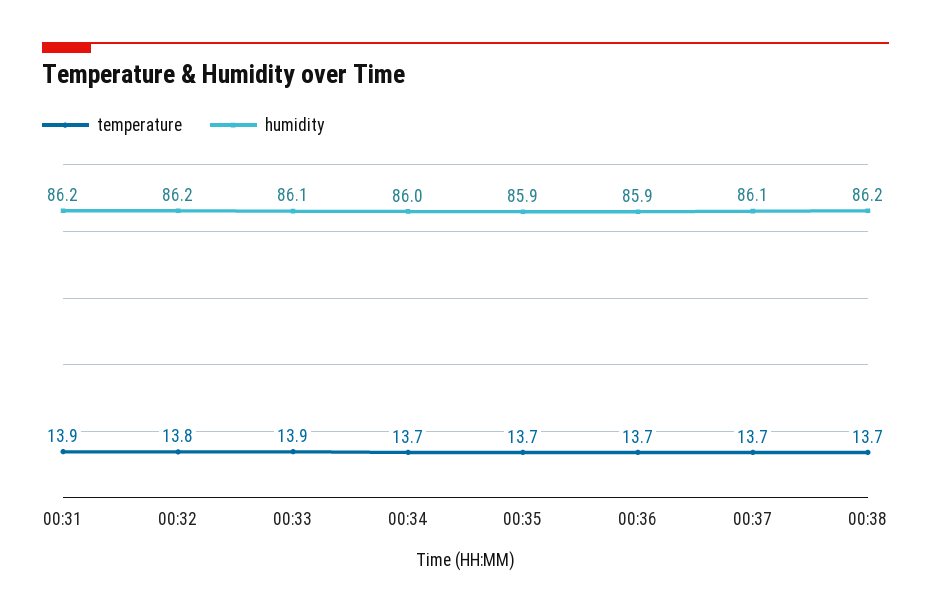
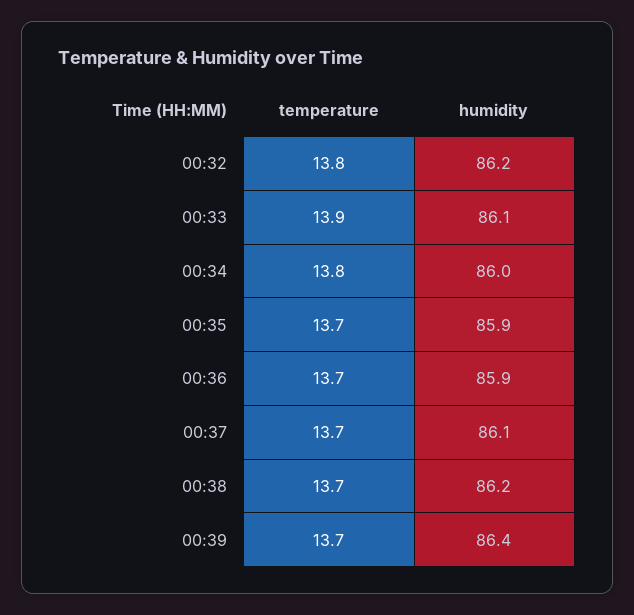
temperature, 00:31: 13.9 -> none
humidity, 00:31: 86.2 -> none
temperature, 00:34: 13.7 -> 13.8
temperature, 00:39: none -> 13.7
humidity, 00:39: none -> 86.4

